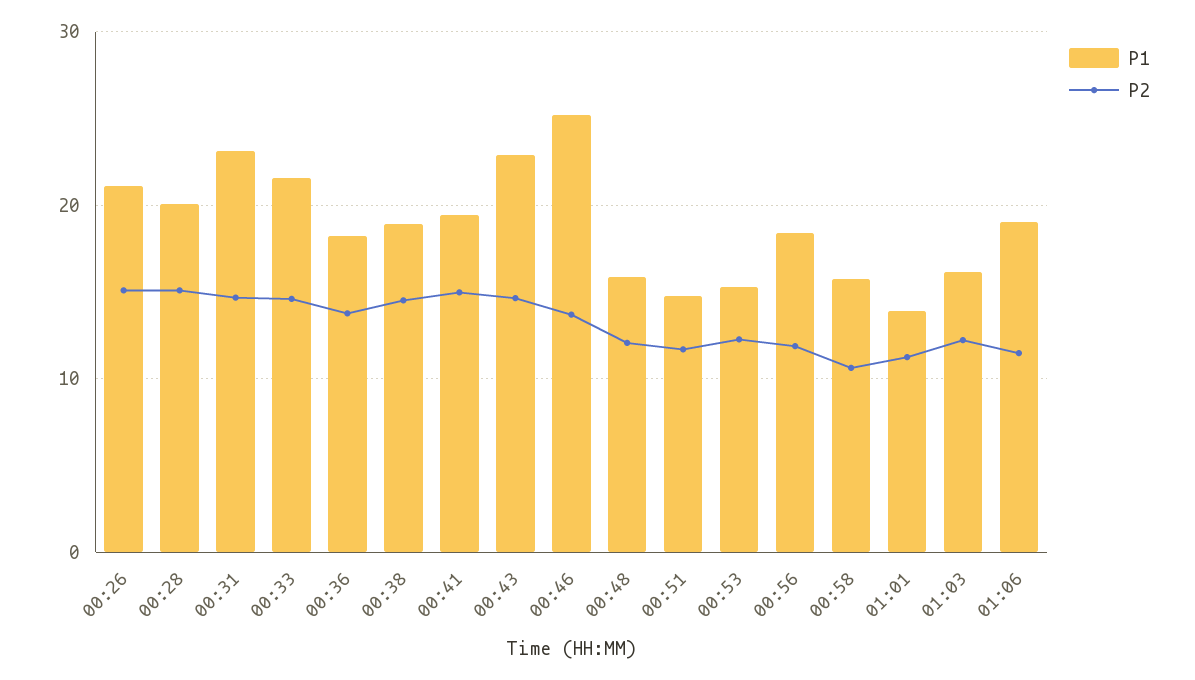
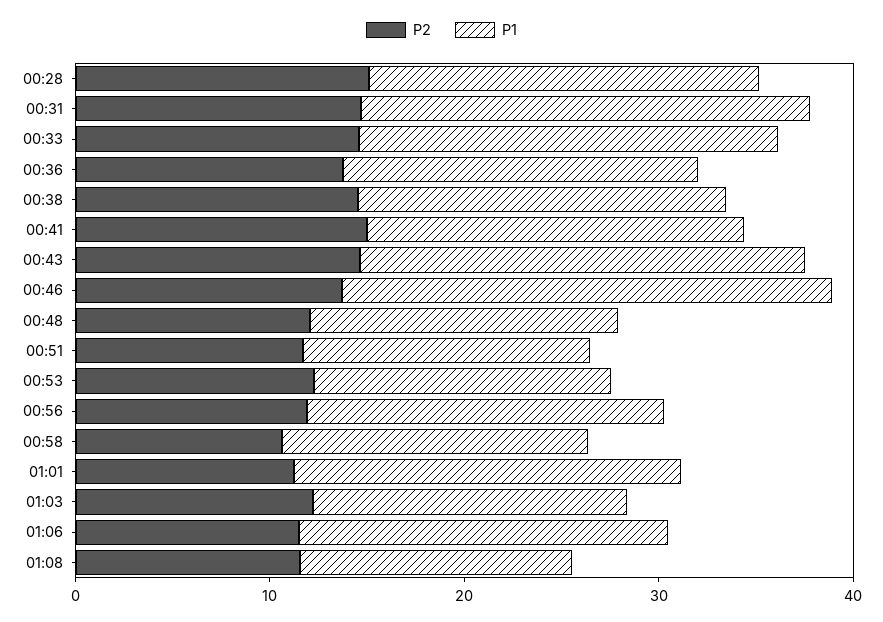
P1, 00:26: 21 -> none
P2, 00:26: 15 -> none
P1, 01:01: 14 -> 20
P2, 01:08: none -> 12
P1, 01:08: none -> 14

